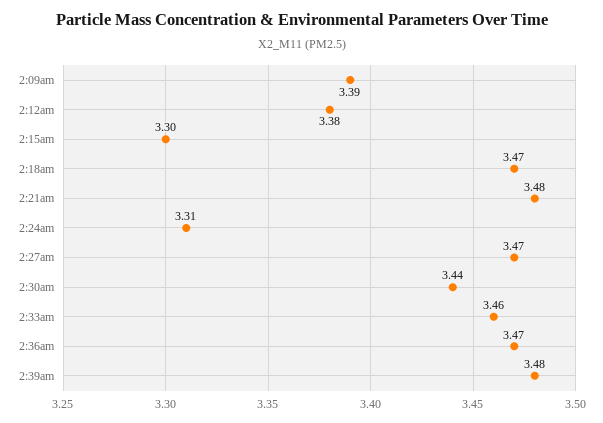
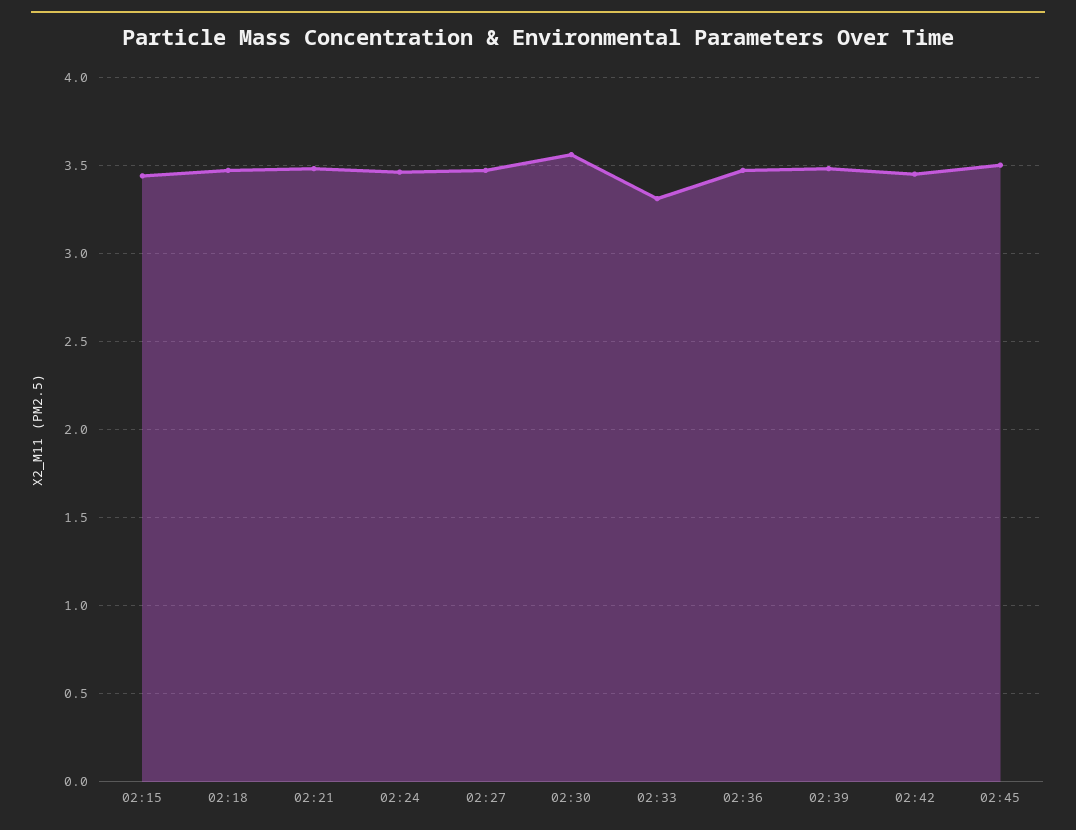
2:09am: 3.39 -> none
2:12am: 3.38 -> none
2:15am: 3.3 -> 3.45
2:24am: 3.31 -> 3.45
2:30am: 3.44 -> 3.55
2:33am: 3.46 -> 3.3
02:42: none -> 3.45
02:45: none -> 3.5

